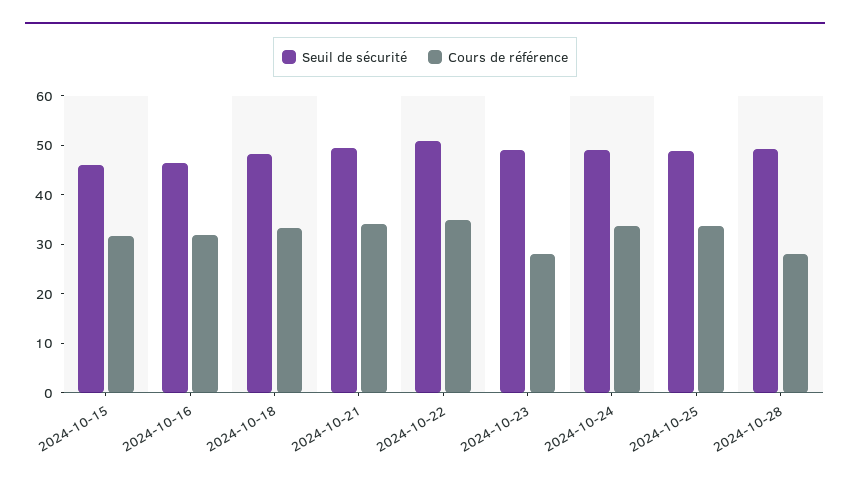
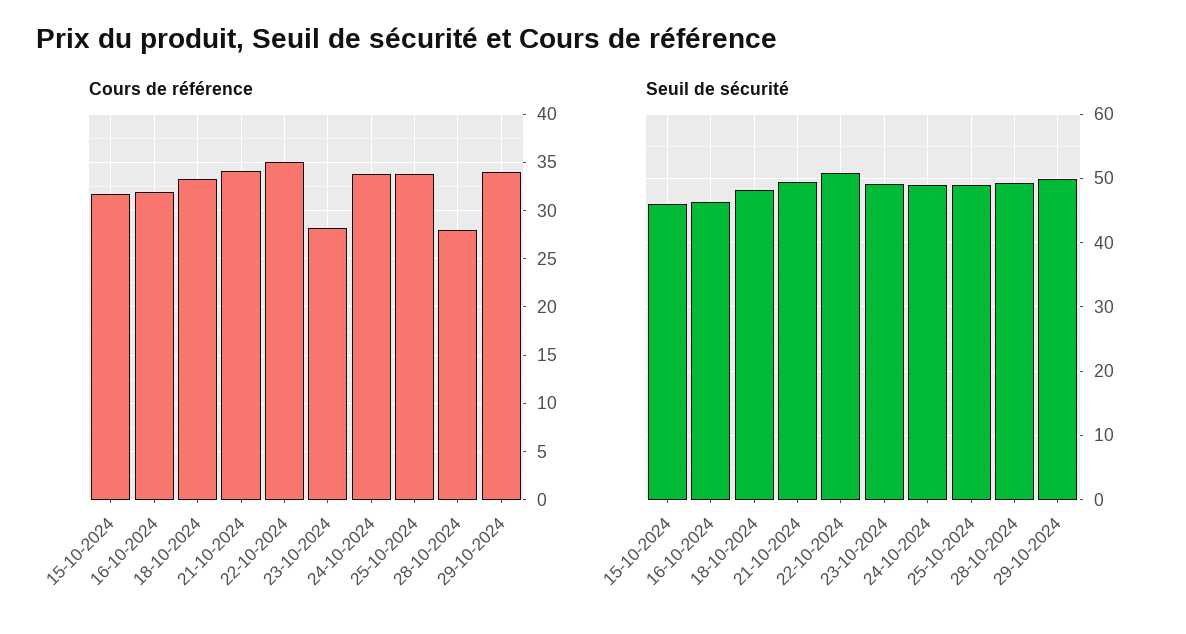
Cours de référence, 29-10-2024: none -> 34
Seuil de sécurité, 29-10-2024: none -> 50

